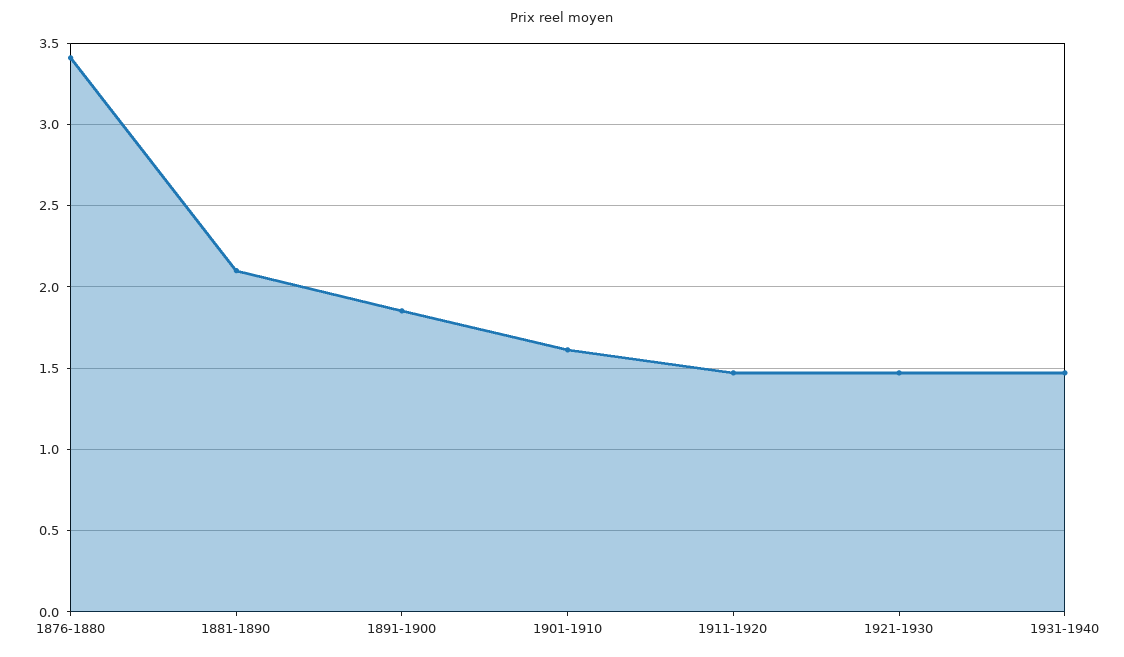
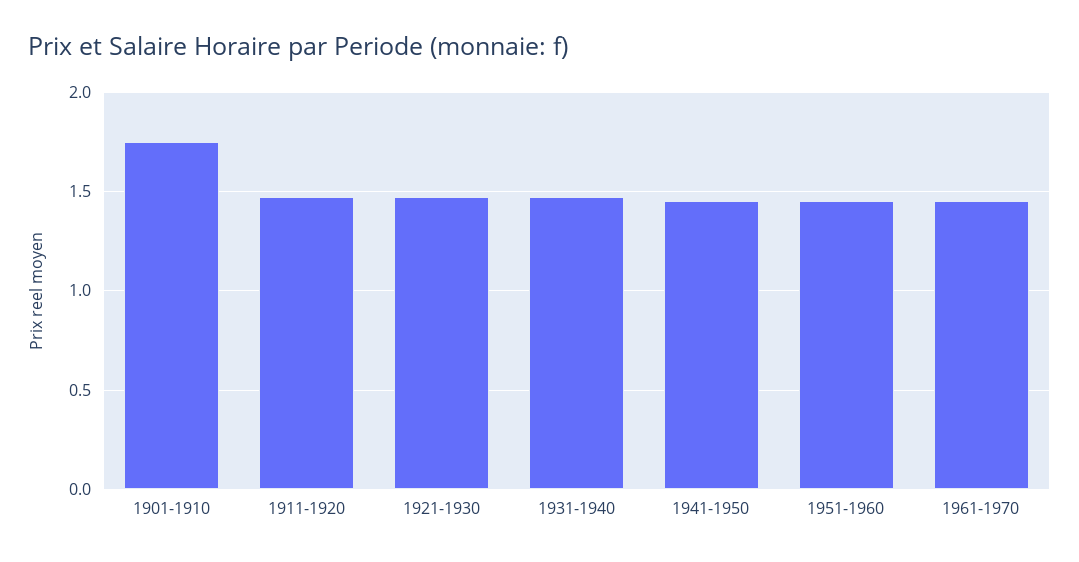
1876-1880: 3.4 -> none
1881-1890: 2.1 -> none
1891-1900: 1.85 -> none
1901-1910: 1.6 -> 1.75
1941-1950: none -> 1.45
1951-1960: none -> 1.45
1961-1970: none -> 1.45

